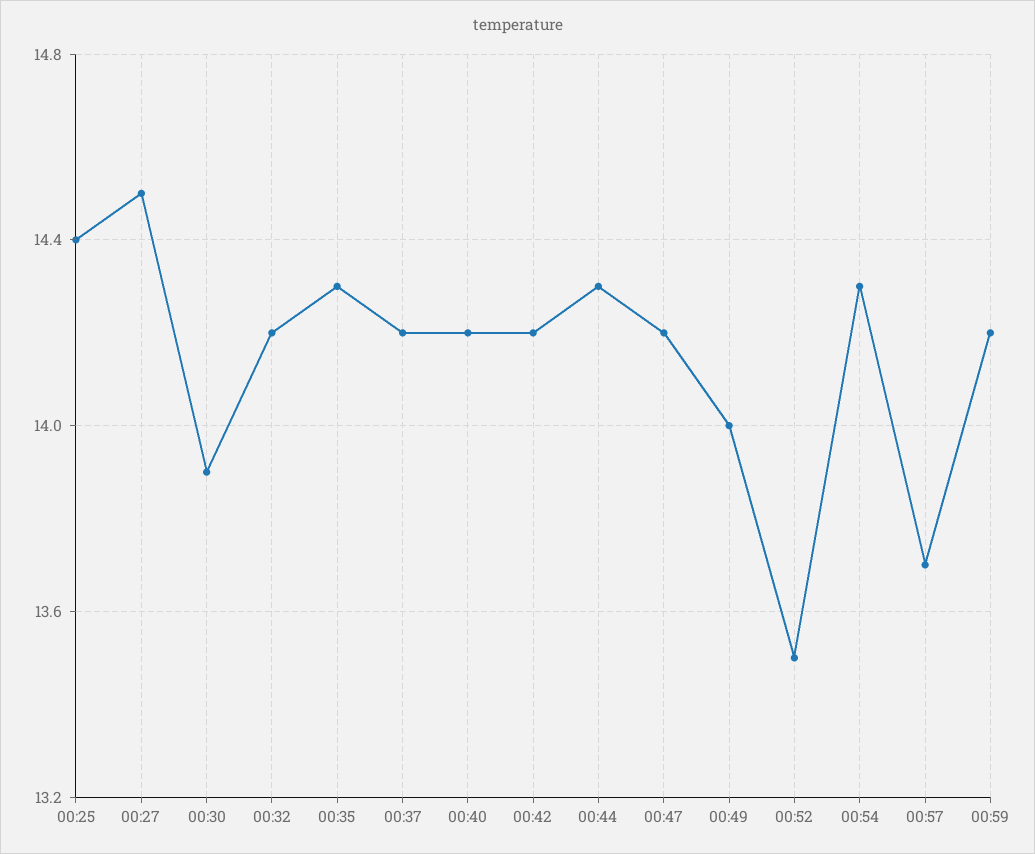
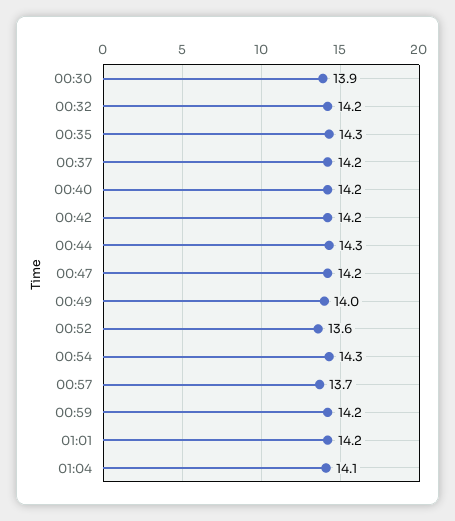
00:25: 14.4 -> none
00:27: 14.5 -> none
00:52: 13.5 -> 13.6
01:01: none -> 14.2
01:04: none -> 14.1

